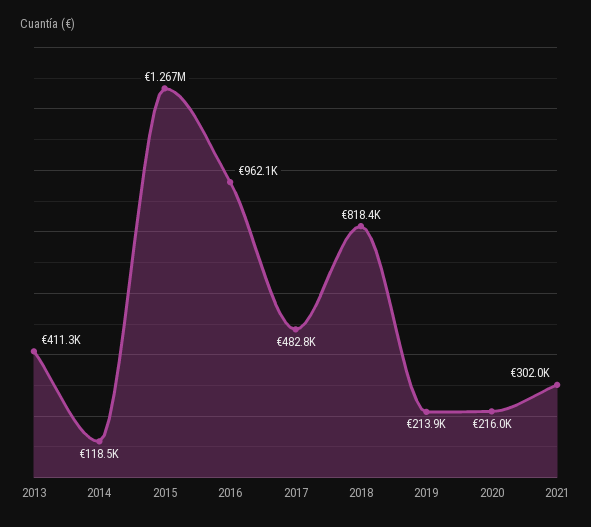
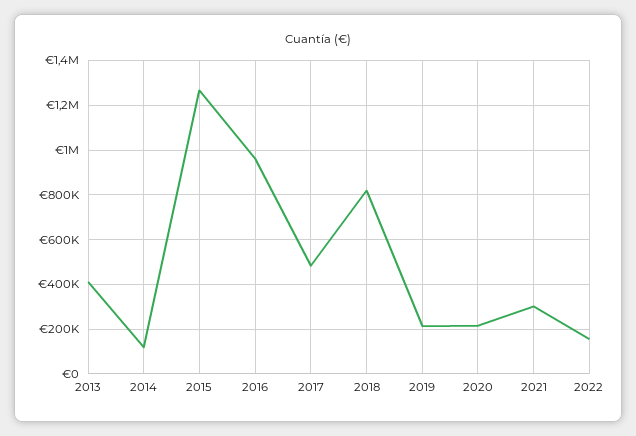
2022: none -> 150000

